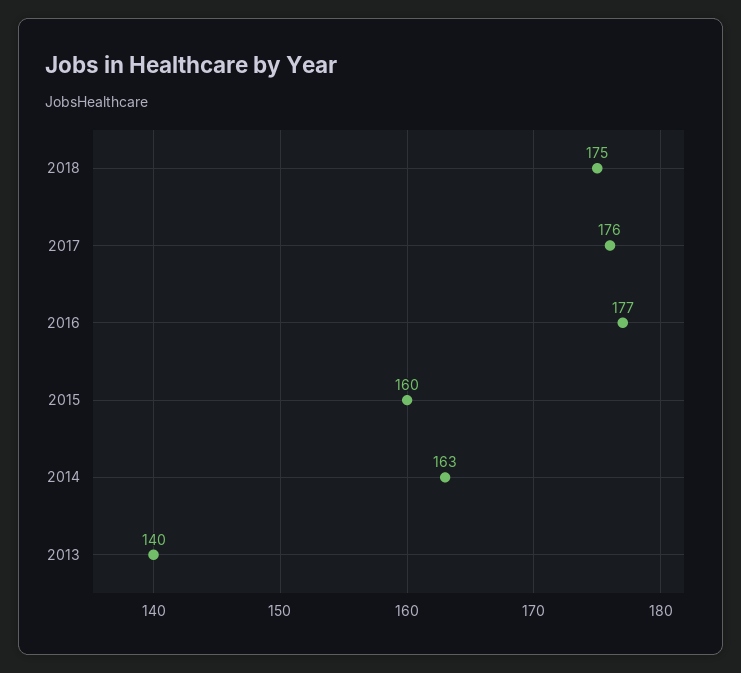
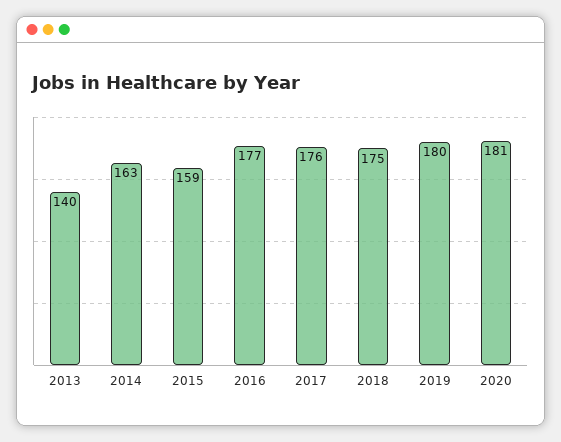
2015: 160 -> 159
2019: none -> 180
2020: none -> 181

